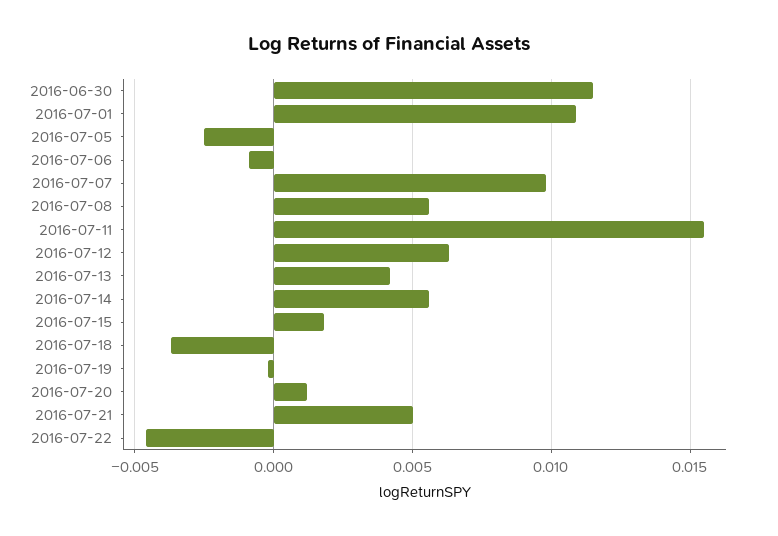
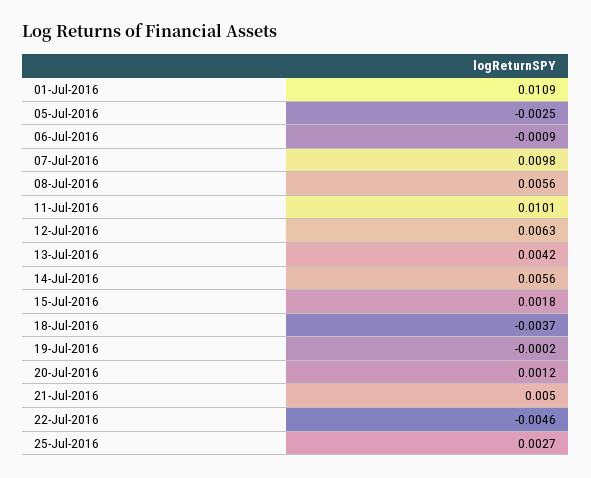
2016-06-30: 0.0115 -> none
2016-07-11: 0.0155 -> 0.0101
25-Jul-2016: none -> 0.0027

